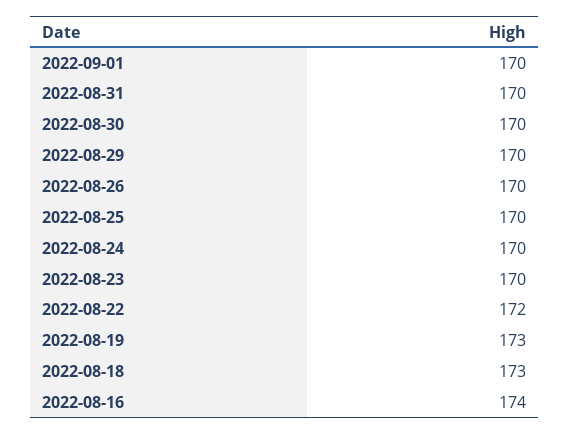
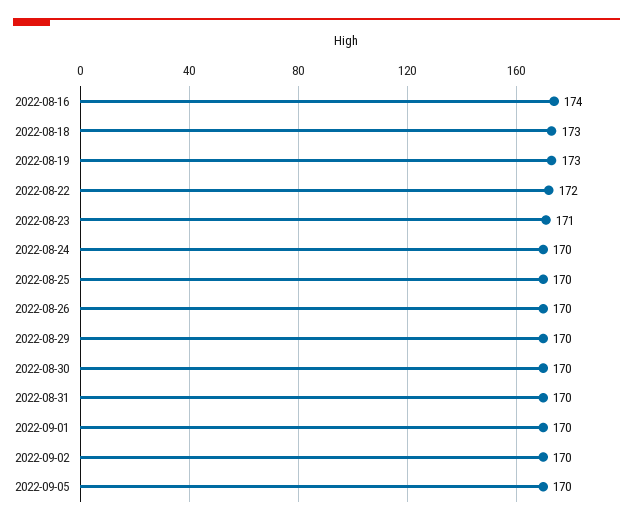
2022-08-23: 170 -> 171
2022-09-02: none -> 170
2022-09-05: none -> 170

